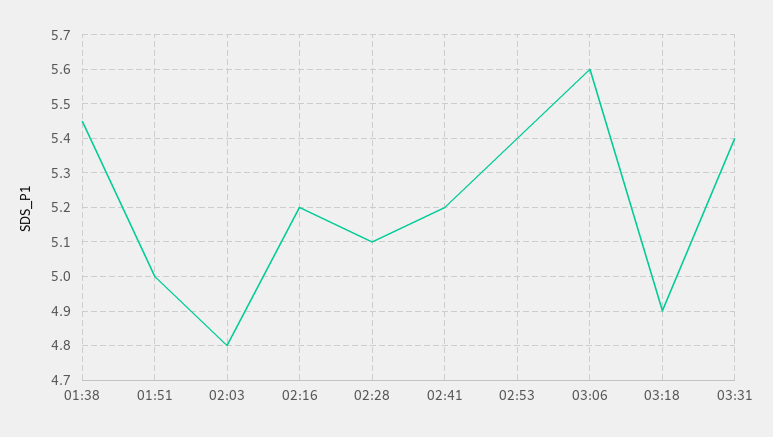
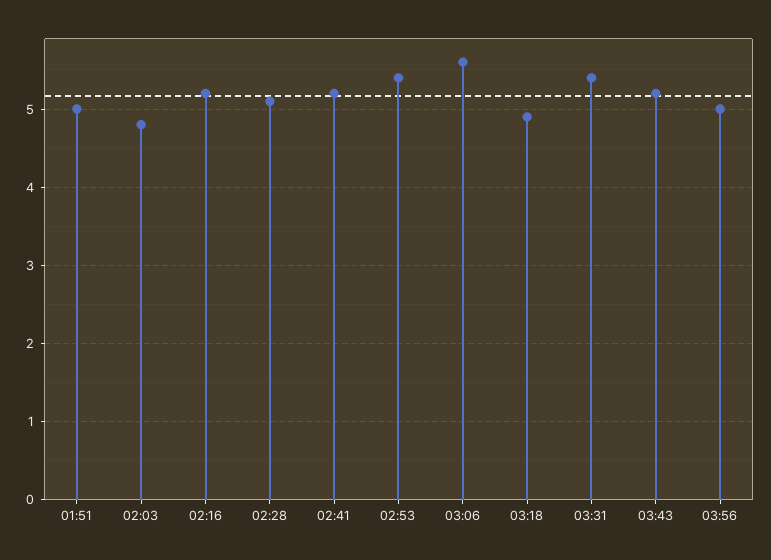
01:38: 5.45 -> none
03:43: none -> 5.2
03:56: none -> 5

